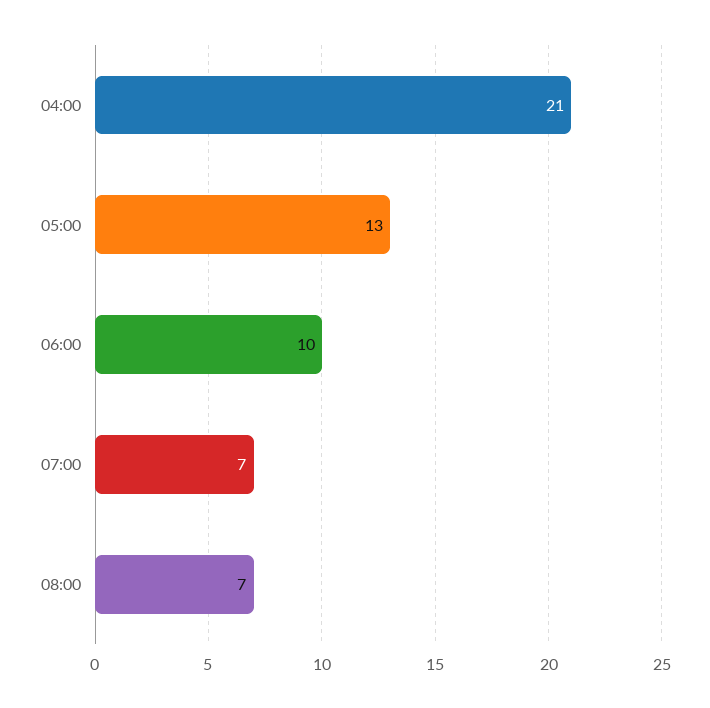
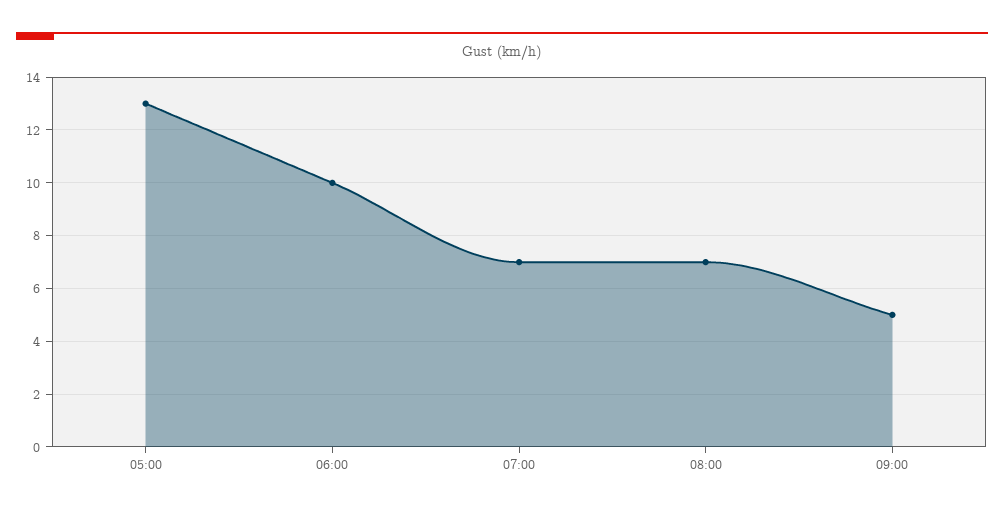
04:00: 21 -> none
09:00: none -> 5

